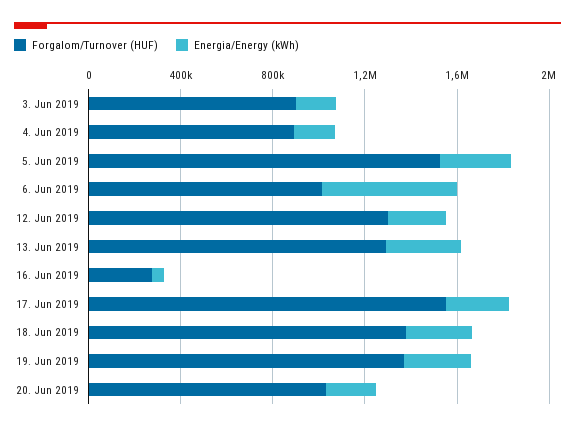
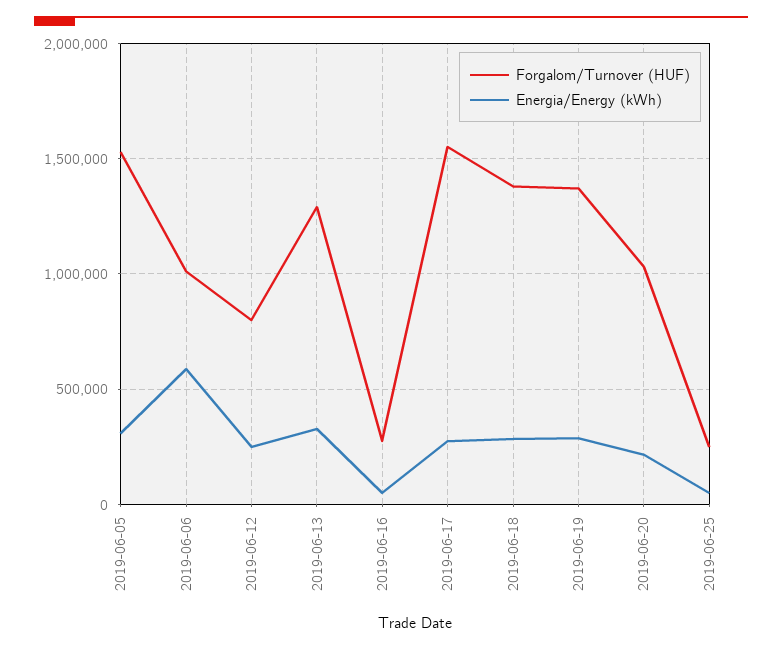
Forgalom/Turnover (HUF), 3. Jun 2019: 900000 -> none
Energia/Energy (kWh), 3. Jun 2019: 200000 -> none
Forgalom/Turnover (HUF), 4. Jun 2019: 900000 -> none
Energia/Energy (kWh), 4. Jun 2019: 200000 -> none
Forgalom/Turnover (HUF), 12. Jun 2019: 1300000 -> 800000
Forgalom/Turnover (HUF), 2019-06-25: none -> 250000
Energia/Energy (kWh), 2019-06-25: none -> 50000

